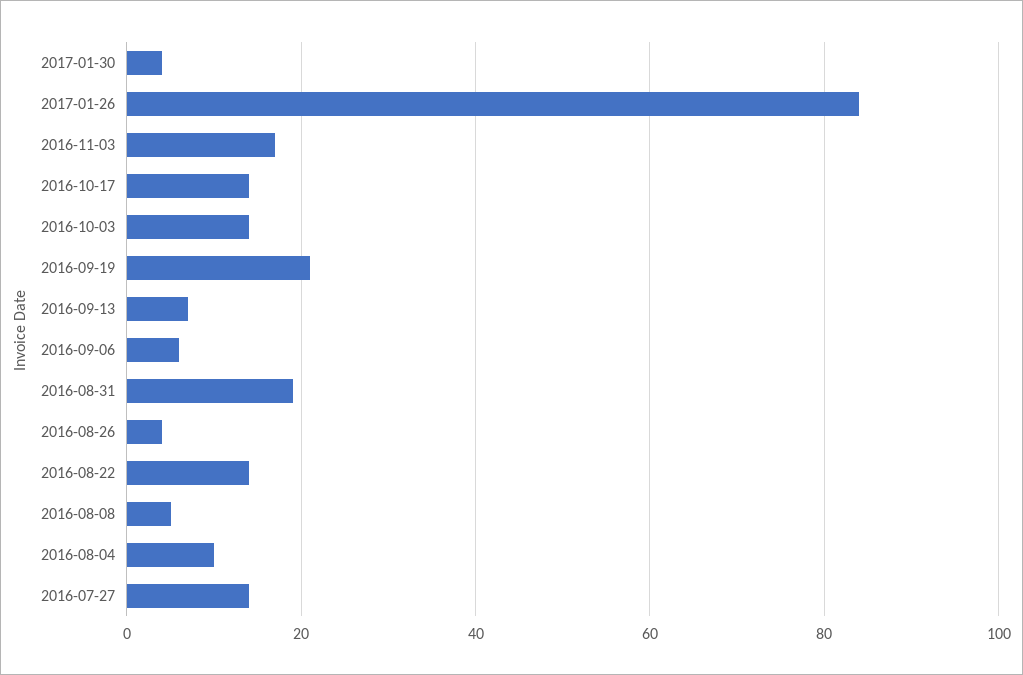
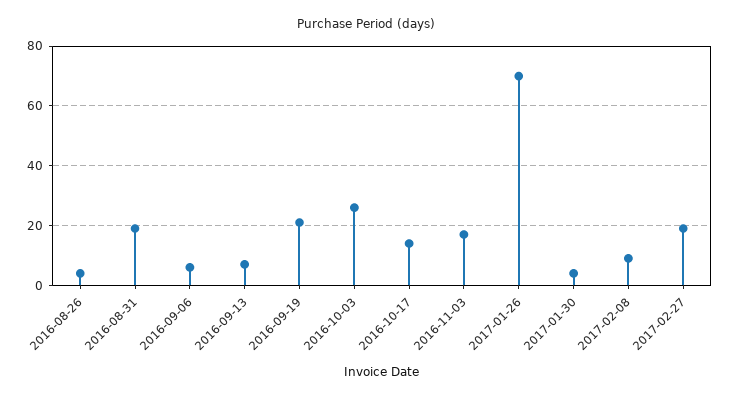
2017-01-26: 85 -> 70
2016-10-03: 15 -> 25
2016-08-22: 15 -> none
2016-08-08: 5 -> none
2016-08-04: 10 -> none
2016-07-27: 15 -> none
2017-02-08: none -> 10
2017-02-27: none -> 20

